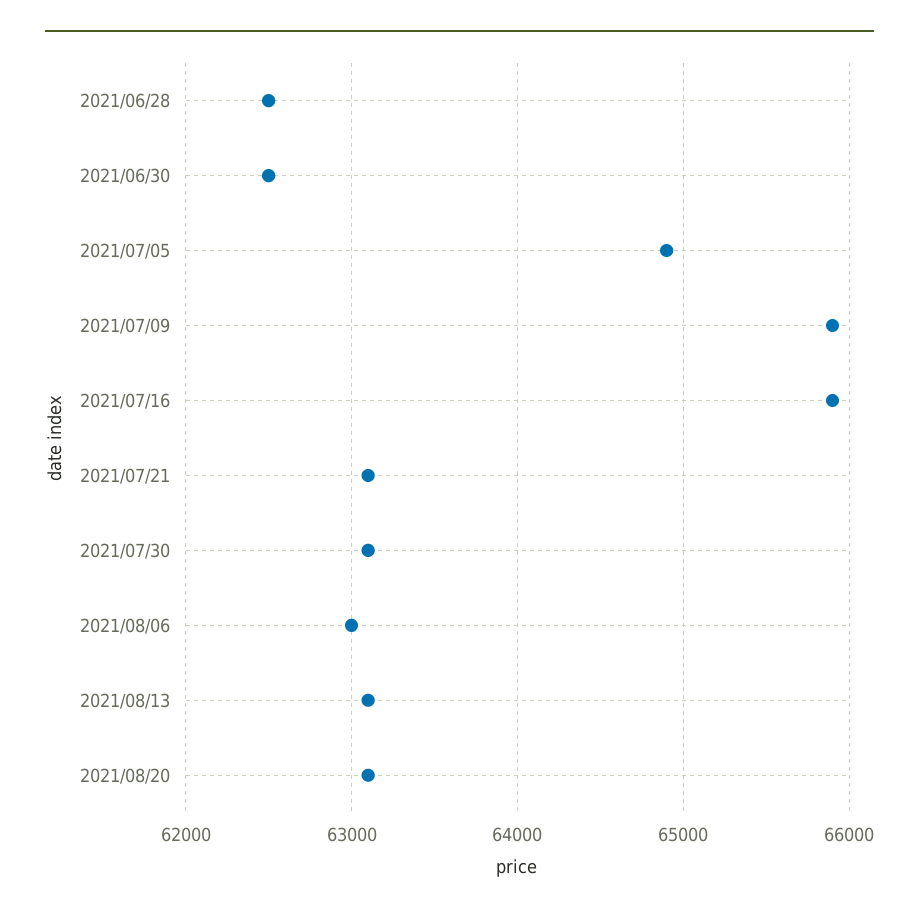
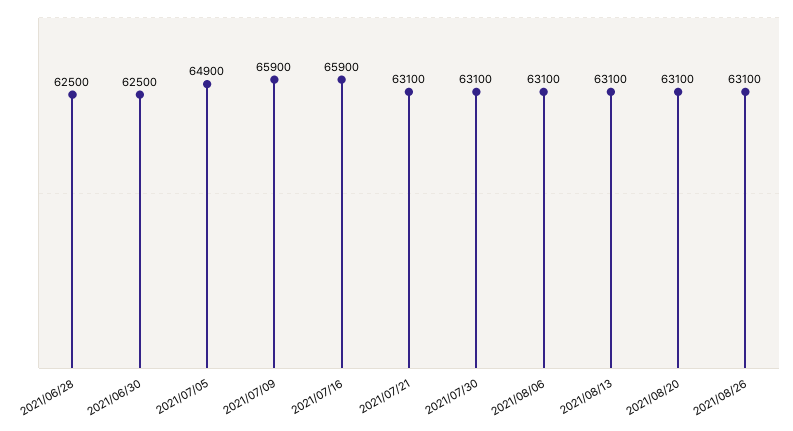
2021/08/06: 63000 -> 63100
2021/08/26: none -> 63100

